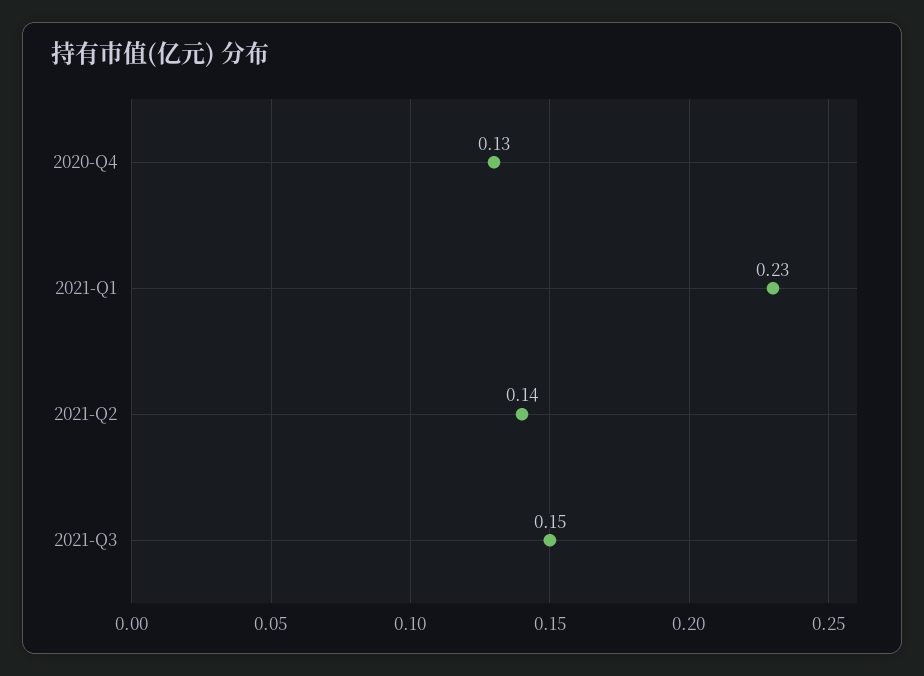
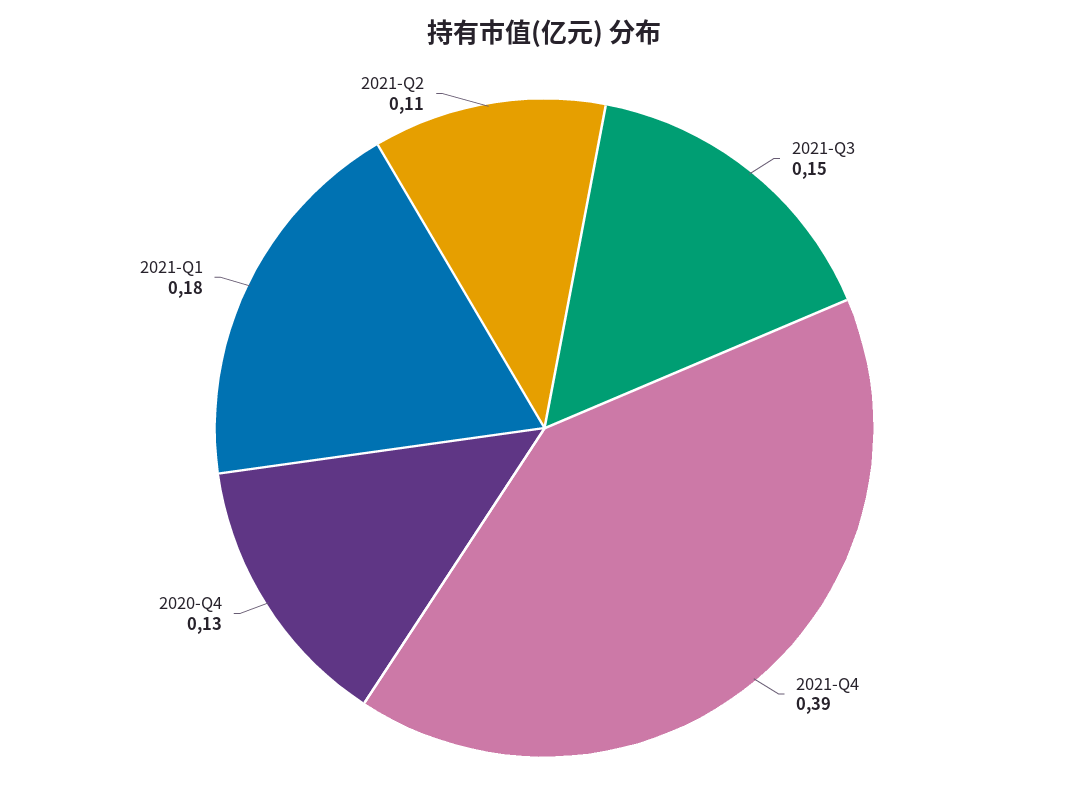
2021-Q1: 0.23 -> 0.18
2021-Q2: 0.14 -> 0.11
2021-Q4: none -> 0.39

